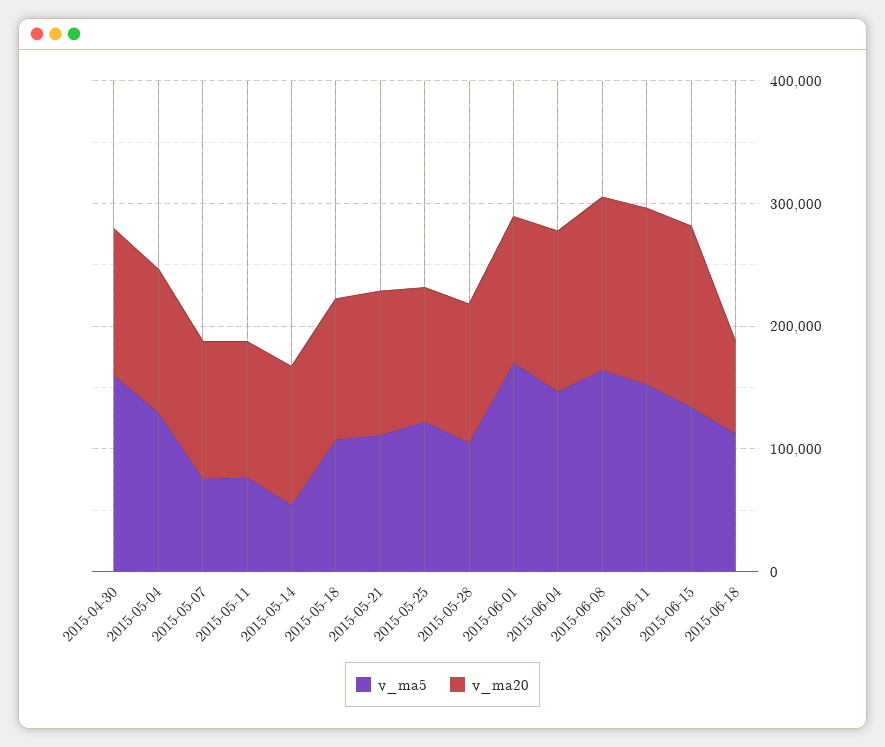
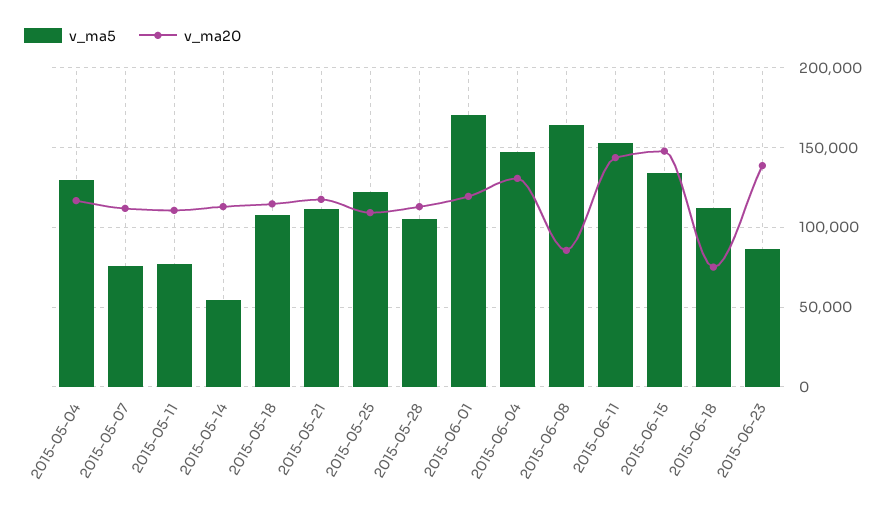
v_ma5, 2015-04-30: 160000 -> none
v_ma20, 2015-04-30: 120000 -> none
v_ma20, 2015-06-08: 140000 -> 85000
v_ma5, 2015-06-23: none -> 85000
v_ma20, 2015-06-23: none -> 140000

